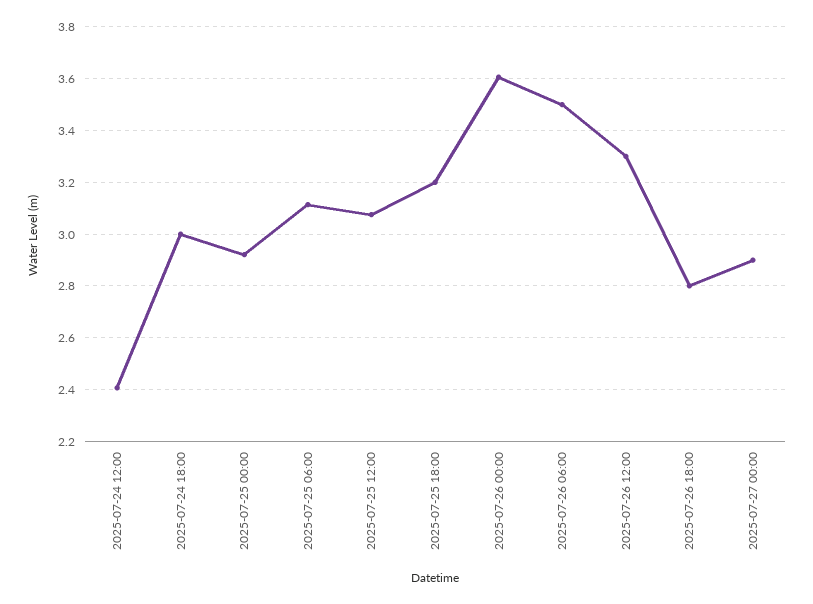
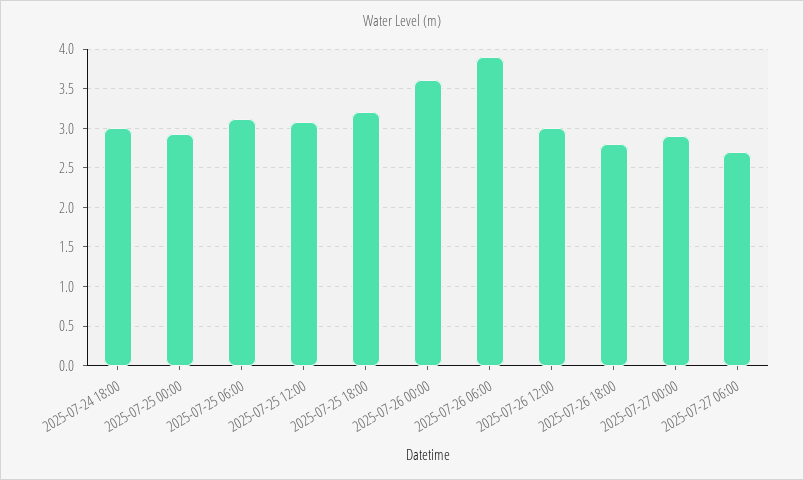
2025-07-24 12:00: 2.4 -> none
2025-07-26 06:00: 3.5 -> 3.9
2025-07-26 12:00: 3.3 -> 3
2025-07-27 06:00: none -> 2.7

